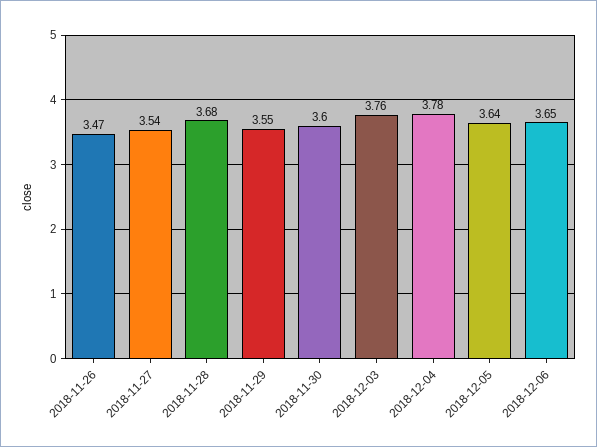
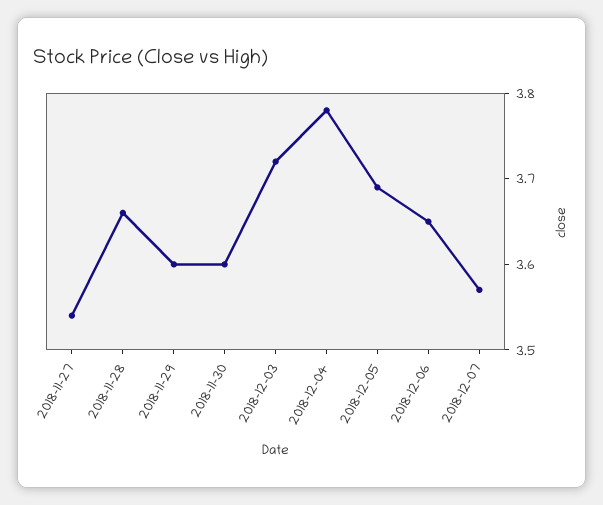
2018-11-26: 3.47 -> none
2018-11-28: 3.68 -> 3.66
2018-11-29: 3.55 -> 3.6
2018-12-03: 3.76 -> 3.72
2018-12-05: 3.64 -> 3.69
2018-12-07: none -> 3.57

